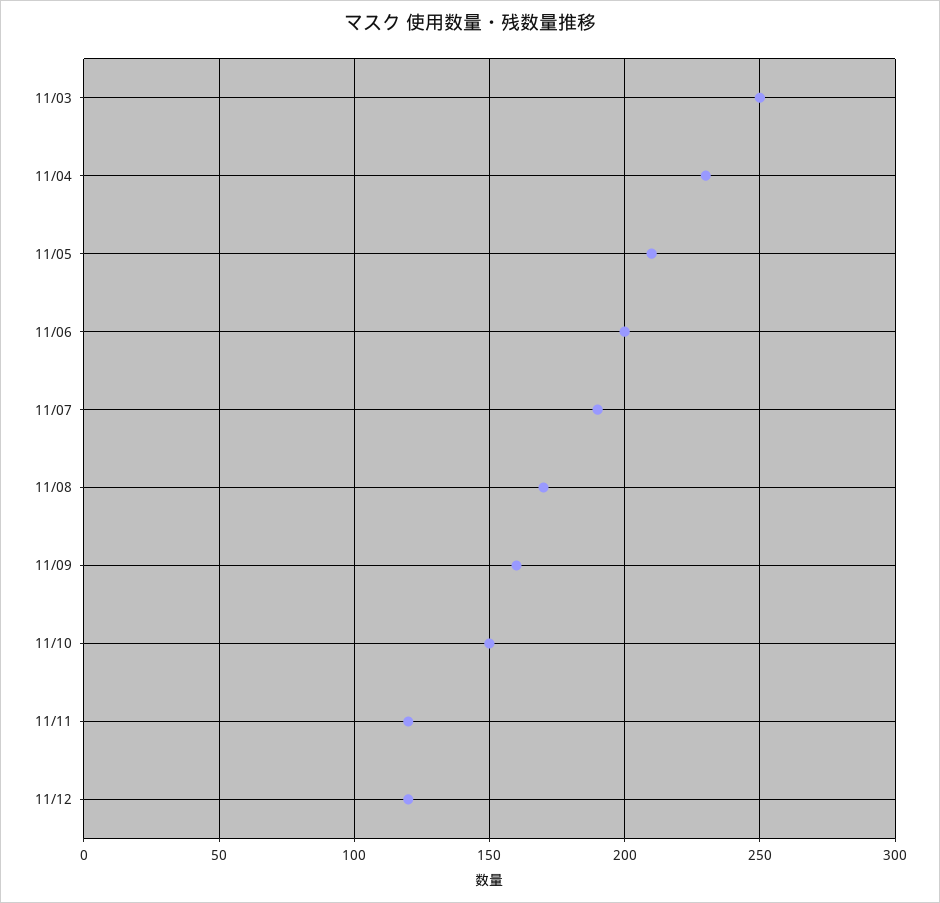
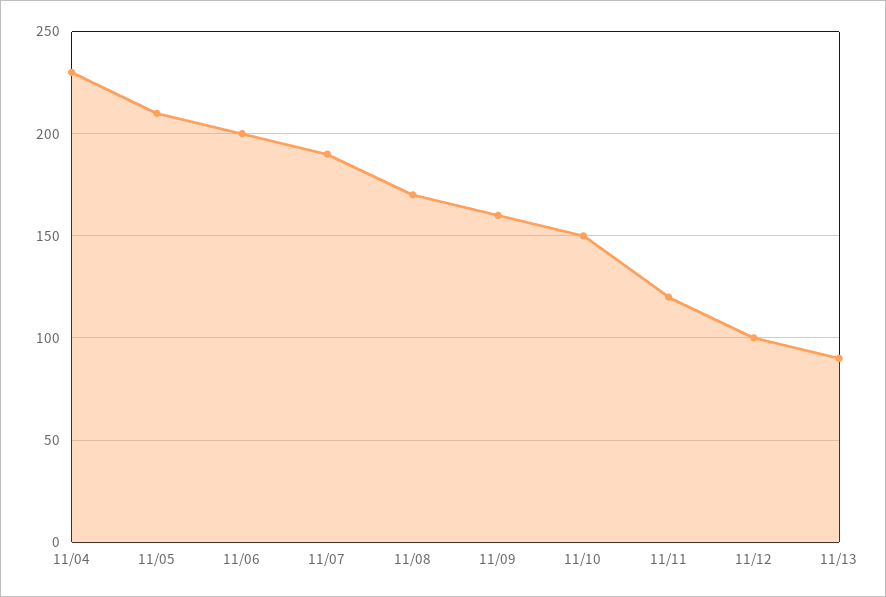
11/03: 250 -> none
11/12: 120 -> 100
11/13: none -> 90

